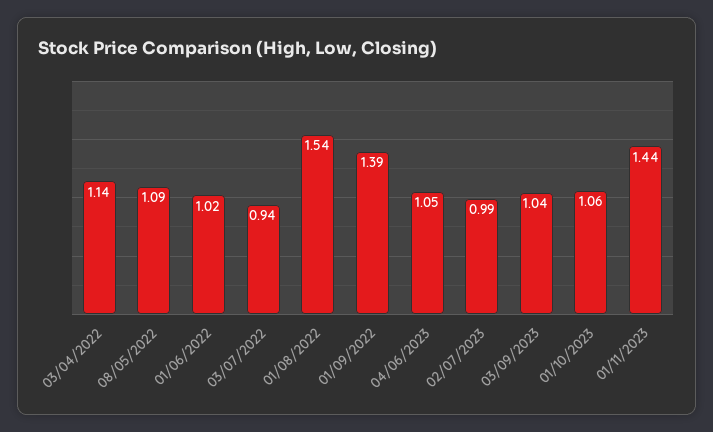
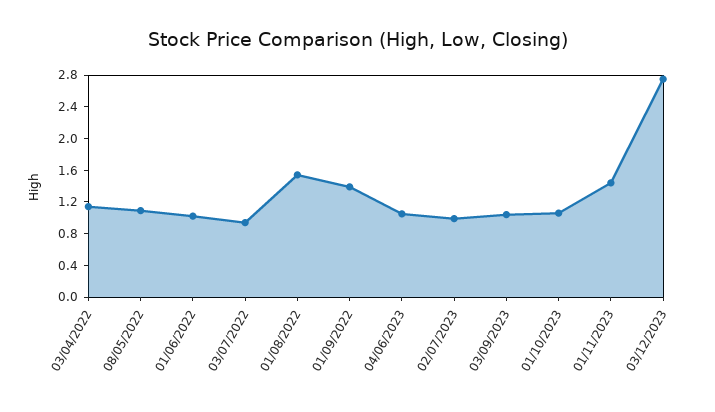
03/12/2023: none -> 2.8

